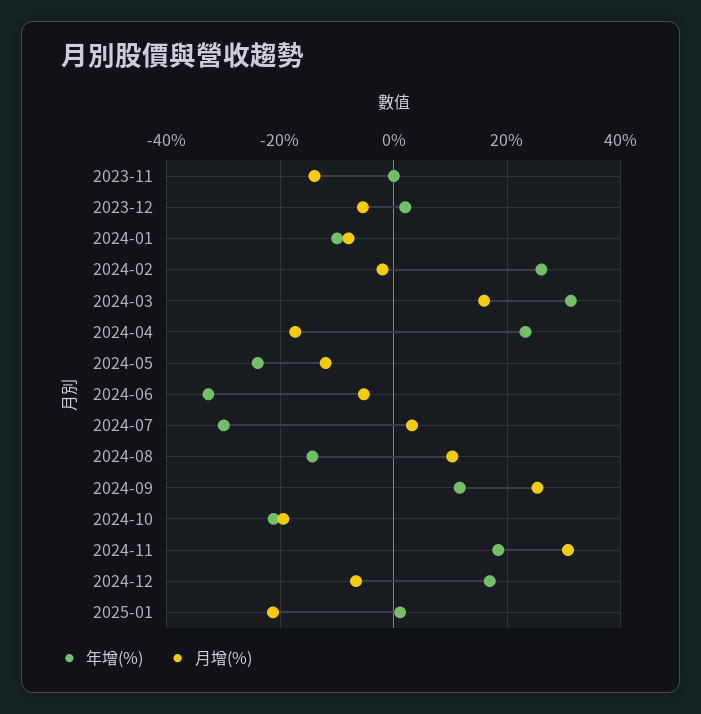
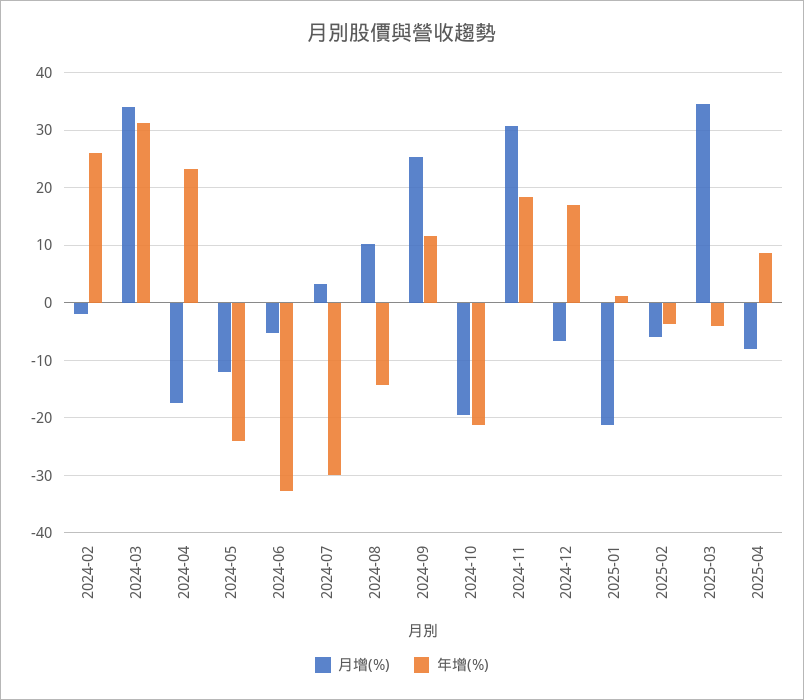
年增(%), 2023-11: 0 -> none
月增(%), 2023-11: -14 -> none
年增(%), 2023-12: 2 -> none
月增(%), 2023-12: -6 -> none
年增(%), 2024-01: -10 -> none
月增(%), 2024-01: -8 -> none
月增(%), 2024-03: 16 -> 34
月增(%), 2025-02: none -> -6
年增(%), 2025-02: none -> -4
月增(%), 2025-03: none -> 34
年增(%), 2025-03: none -> -4
月增(%), 2025-04: none -> -8
年增(%), 2025-04: none -> 8

